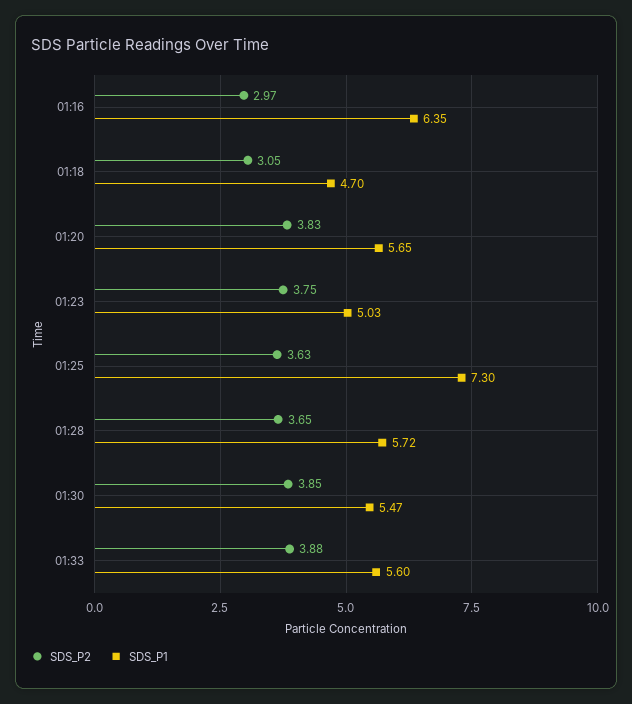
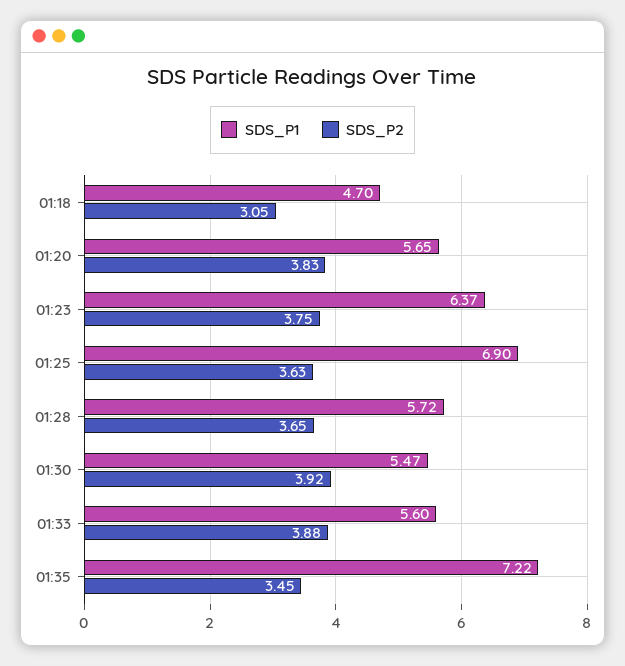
SDS_P2, 01:16: 2.97 -> none
SDS_P1, 01:16: 6.35 -> none
SDS_P1, 01:23: 5.03 -> 6.37
SDS_P1, 01:25: 7.3 -> 6.9
SDS_P2, 01:30: 3.85 -> 3.92
SDS_P1, 01:35: none -> 7.22
SDS_P2, 01:35: none -> 3.45

